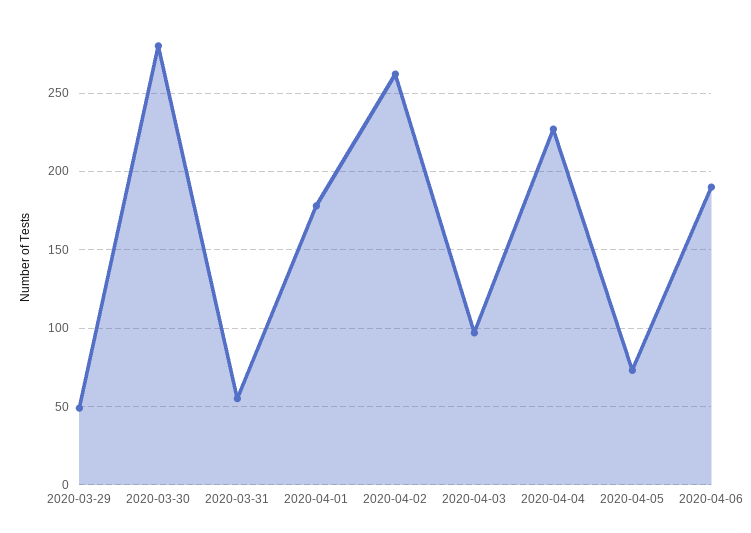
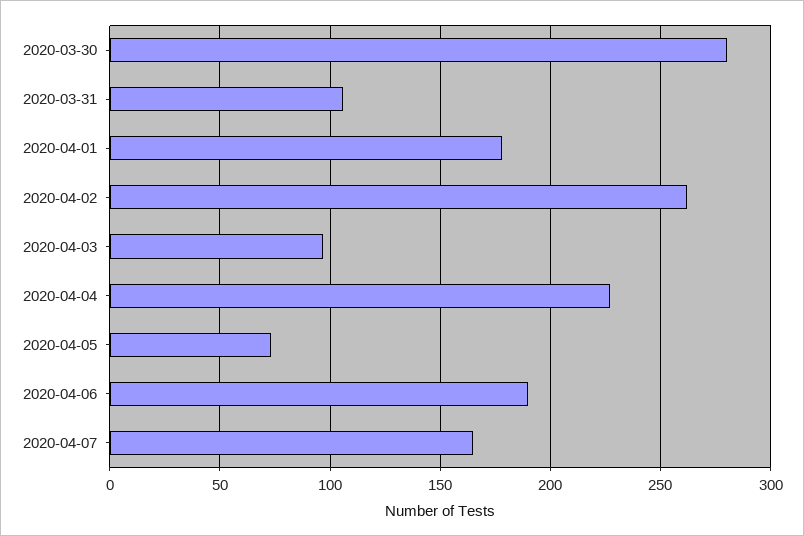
2020-03-29: 50 -> none
2020-03-31: 55 -> 105
2020-04-07: none -> 165

